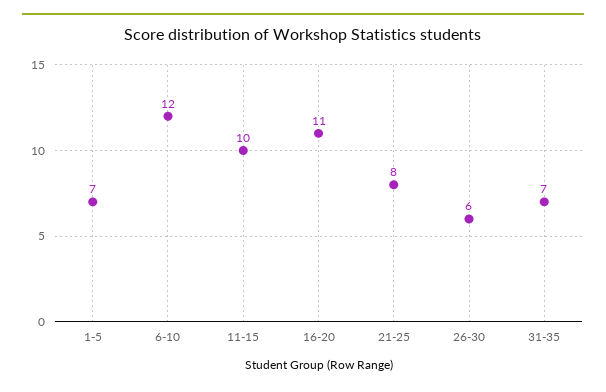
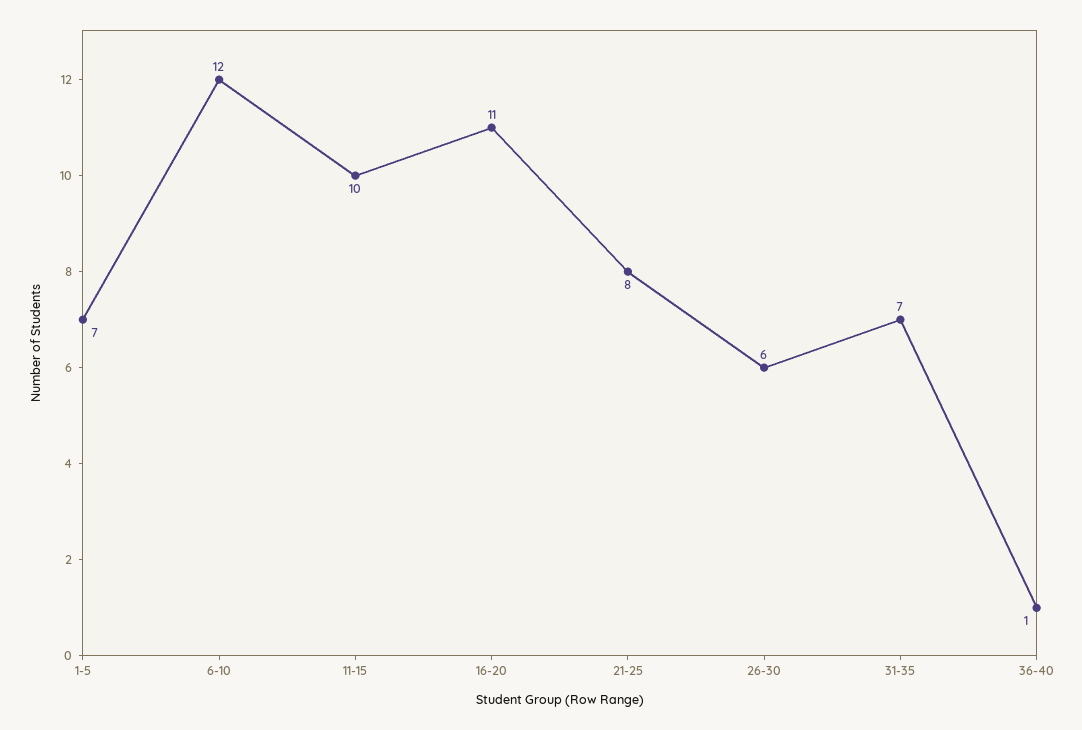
36-40: none -> 1

